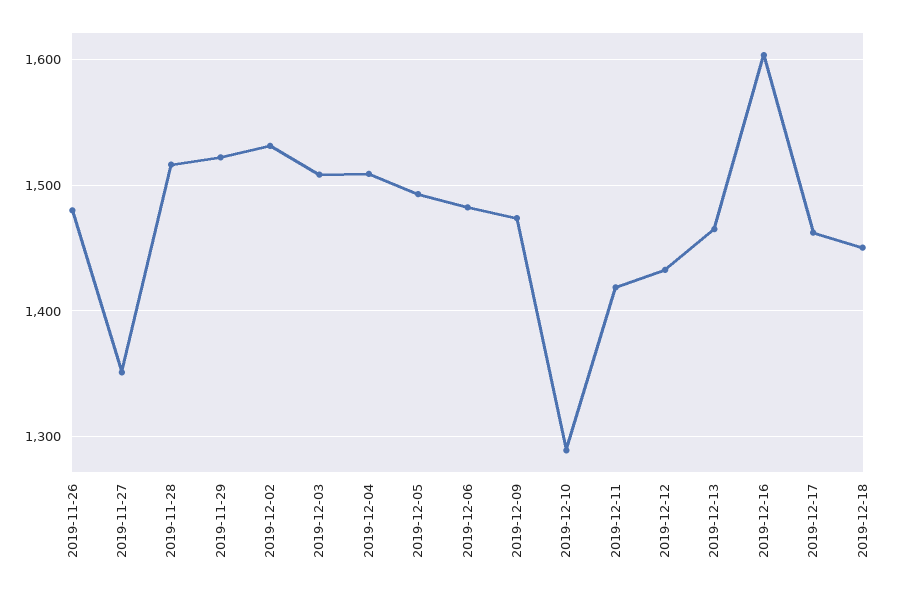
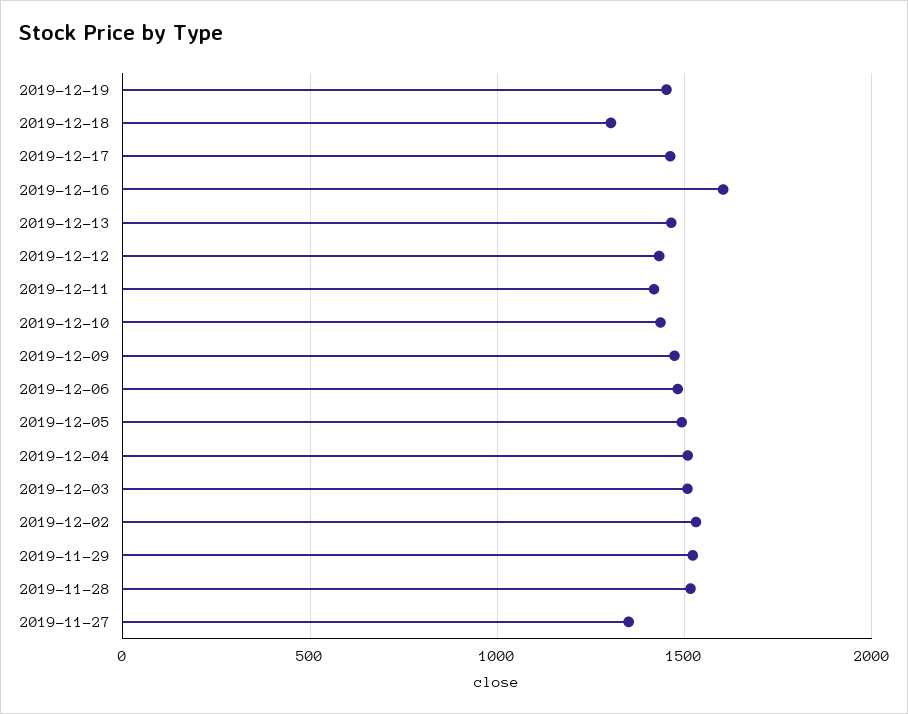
2019-11-26: 1480 -> none
2019-12-10: 1290 -> 1450
2019-12-18: 1450 -> 1300
2019-12-19: none -> 1450

